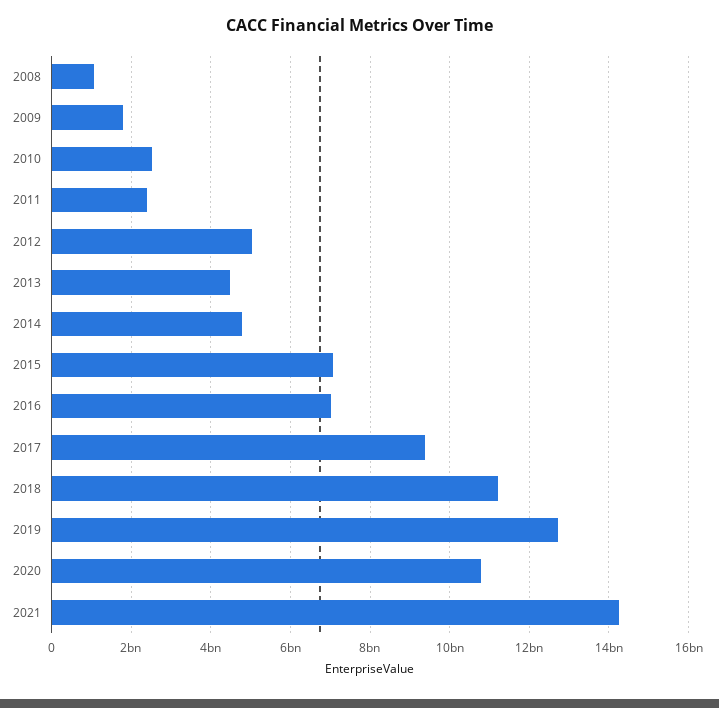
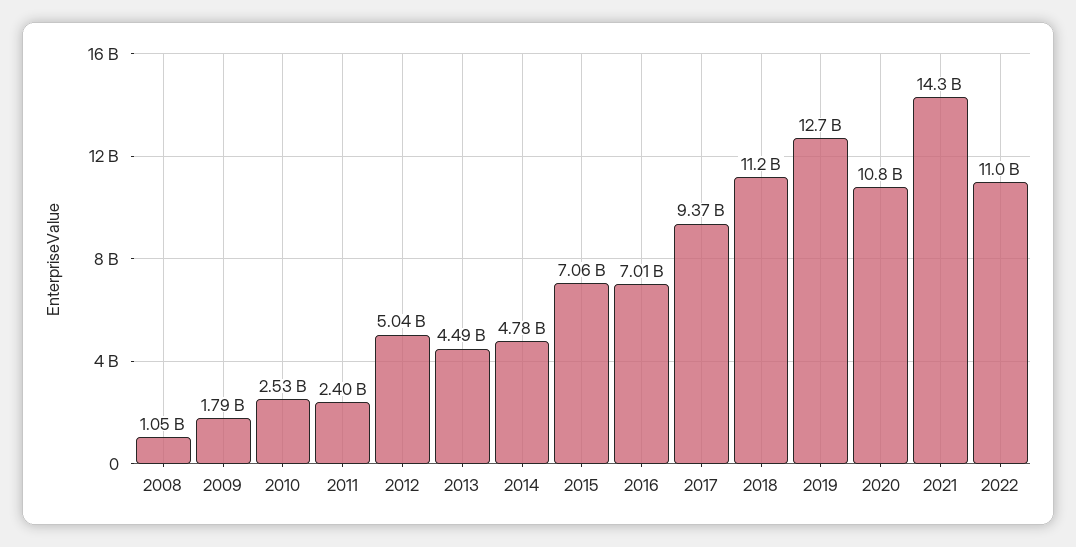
2022: none -> 11000000000

